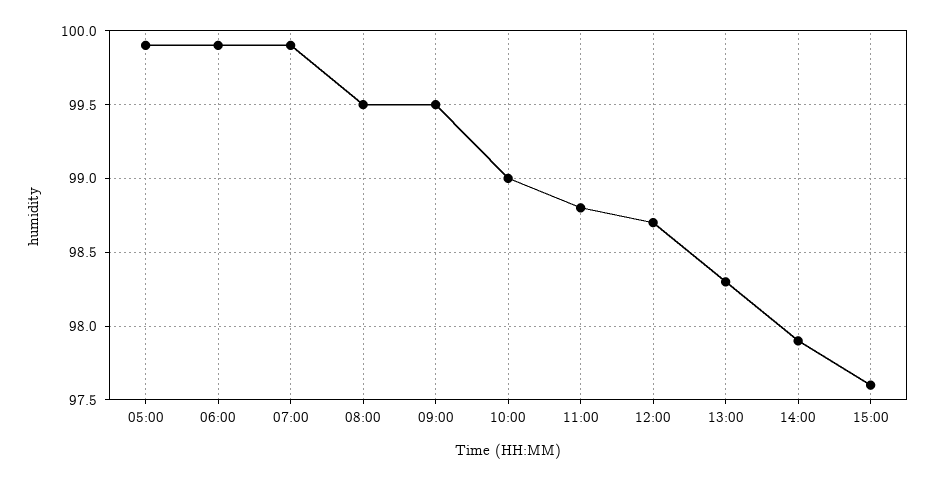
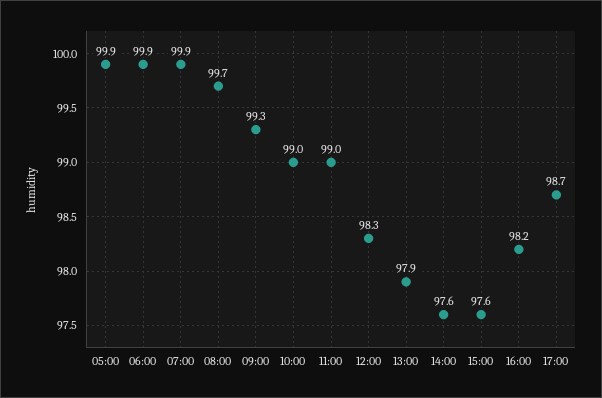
08:00: 99.5 -> 99.7
09:00: 99.5 -> 99.3
11:00: 98.8 -> 99
12:00: 98.7 -> 98.3
13:00: 98.3 -> 97.9
14:00: 97.9 -> 97.6
16:00: none -> 98.2
17:00: none -> 98.7

